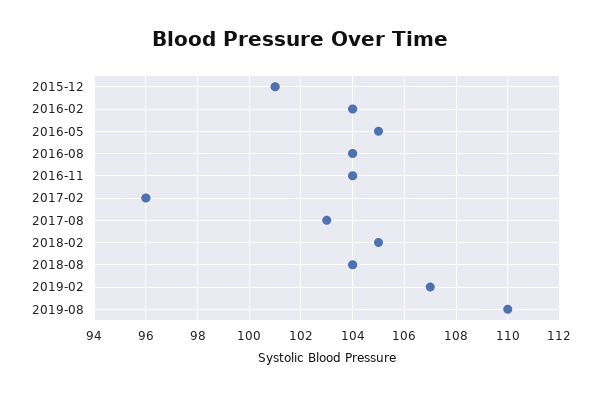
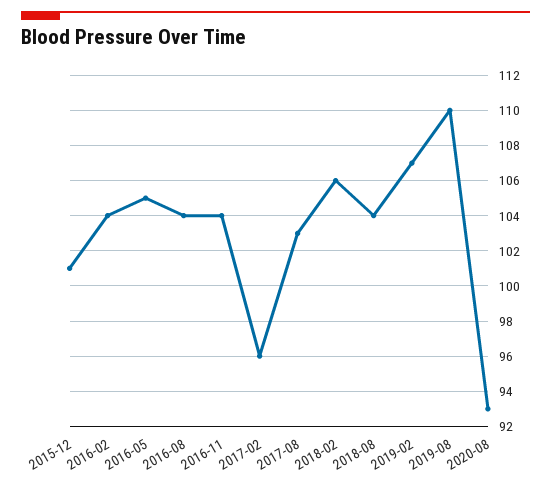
2018-02: 105 -> 106
2020-08: none -> 93

